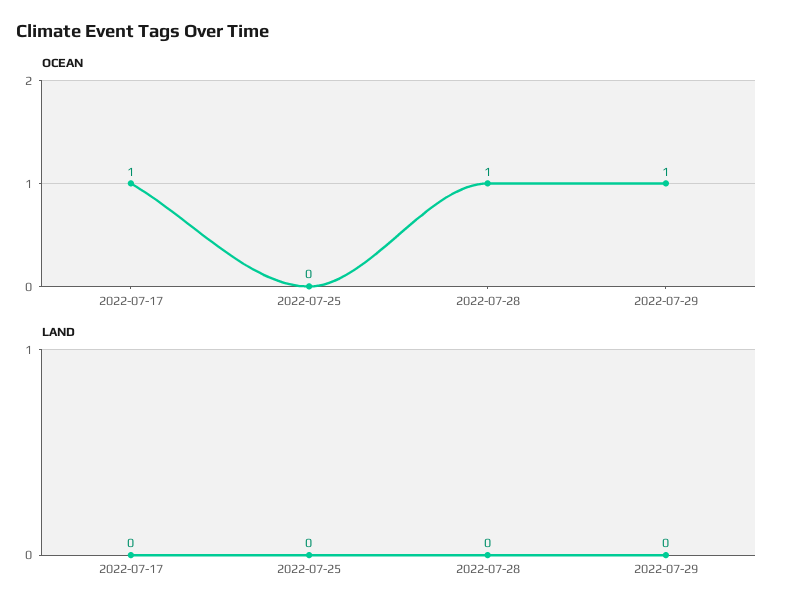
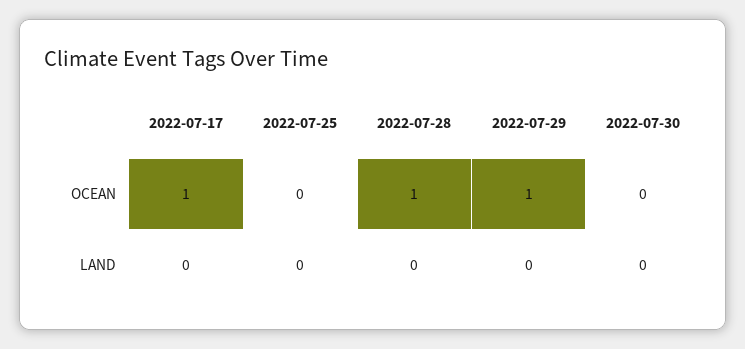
OCEAN, 2022-07-30: none -> 0
LAND, 2022-07-30: none -> 0

